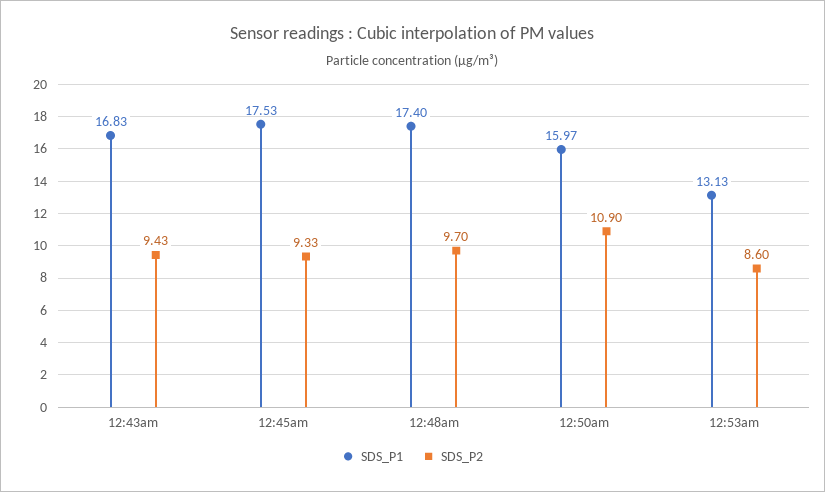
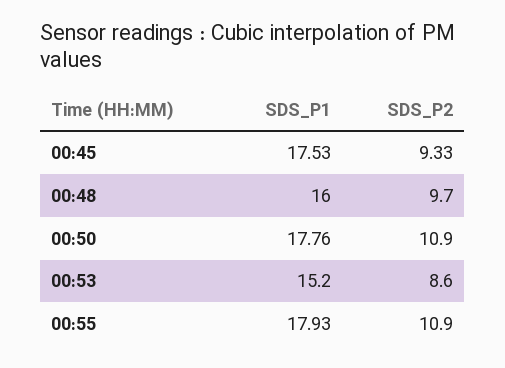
SDS_P1, 12:43am: 16.83 -> none
SDS_P2, 12:43am: 9.43 -> none
SDS_P1, 12:48am: 17.4 -> 16
SDS_P1, 12:50am: 15.97 -> 17.76
SDS_P1, 12:53am: 13.13 -> 15.2
SDS_P1, 00:55: none -> 17.93
SDS_P2, 00:55: none -> 10.9

